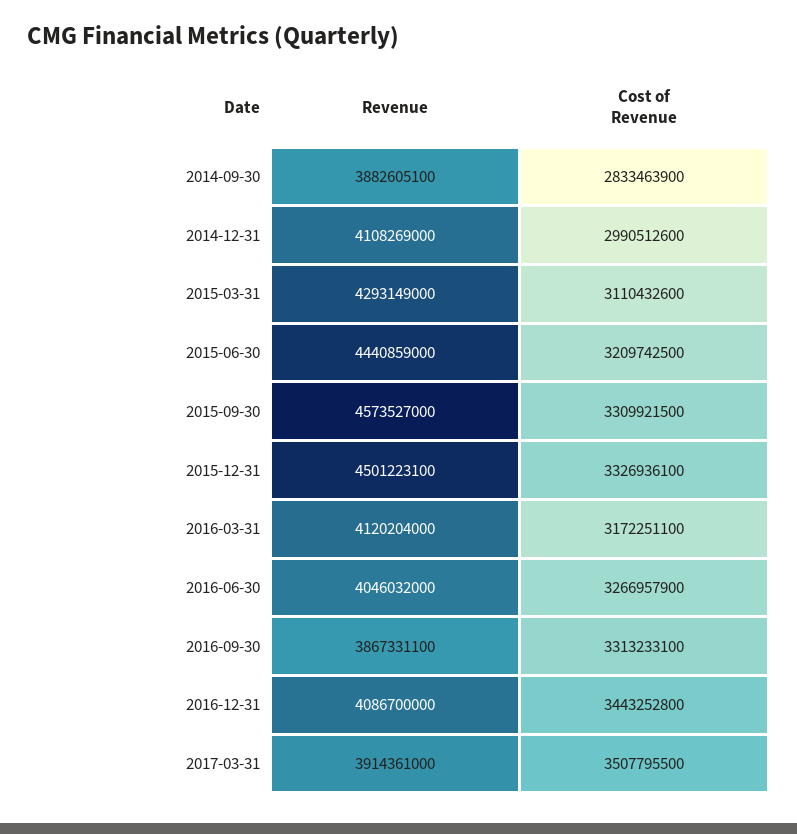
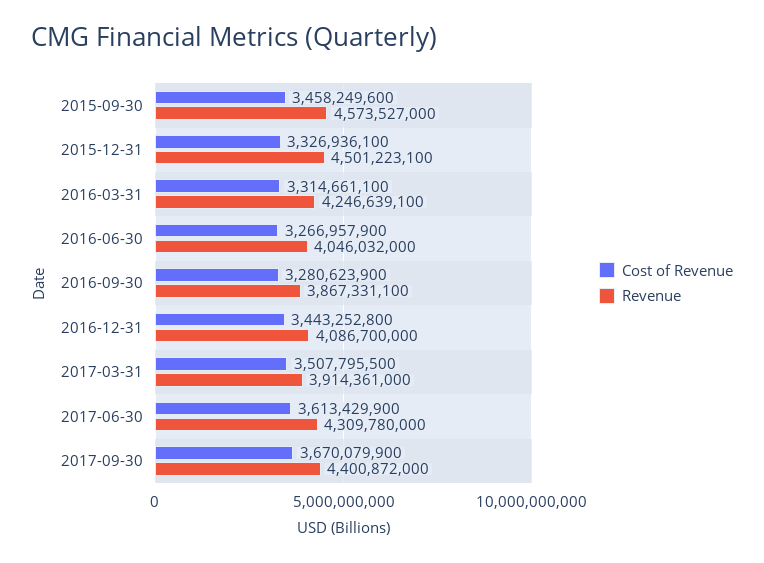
Revenue, 2014-09-30: 3882605100 -> none
Cost of Revenue, 2014-09-30: 2833463900 -> none
Revenue, 2014-12-31: 4108269000 -> none
Cost of Revenue, 2014-12-31: 2990512600 -> none
Revenue, 2015-03-31: 4293149000 -> none
Cost of Revenue, 2015-03-31: 3110432600 -> none
Revenue, 2015-06-30: 4440859000 -> none
Cost of Revenue, 2015-06-30: 3209742500 -> none
Cost of Revenue, 2015-09-30: 3309921500 -> 3458249600
Revenue, 2016-03-31: 4120204000 -> 4246639100
Cost of Revenue, 2016-03-31: 3172251100 -> 3314661100
Cost of Revenue, 2016-09-30: 3313233100 -> 3280623900
Cost of Revenue, 2017-06-30: none -> 3613429900
Revenue, 2017-06-30: none -> 4309780000
Cost of Revenue, 2017-09-30: none -> 3670079900
Revenue, 2017-09-30: none -> 4400872000

